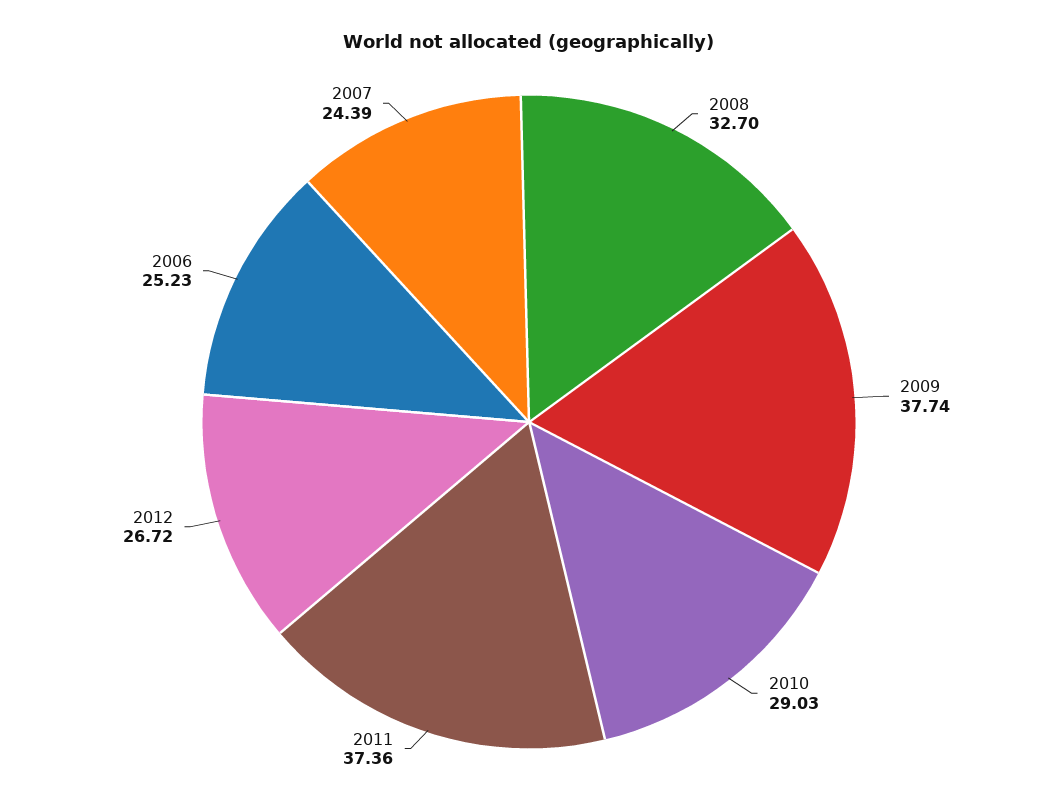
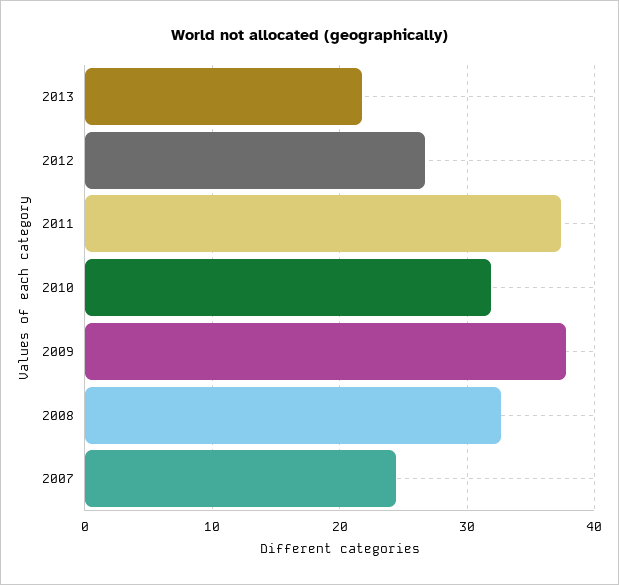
2010: 29.03 -> 32
2006: 25.23 -> none
2013: none -> 22

